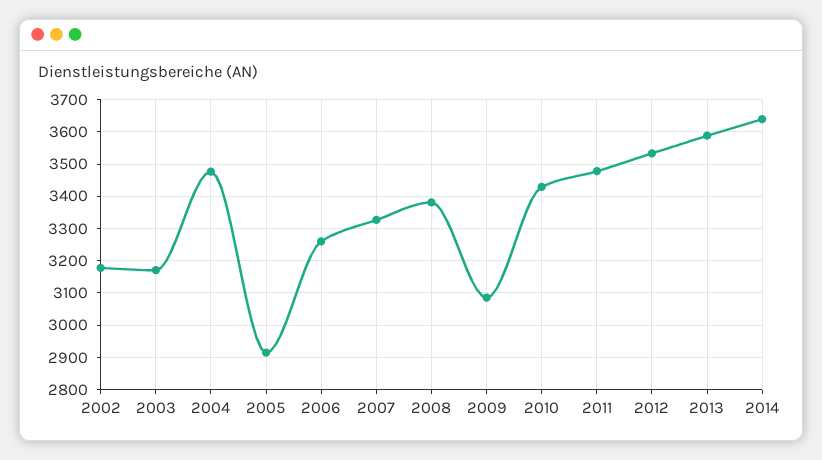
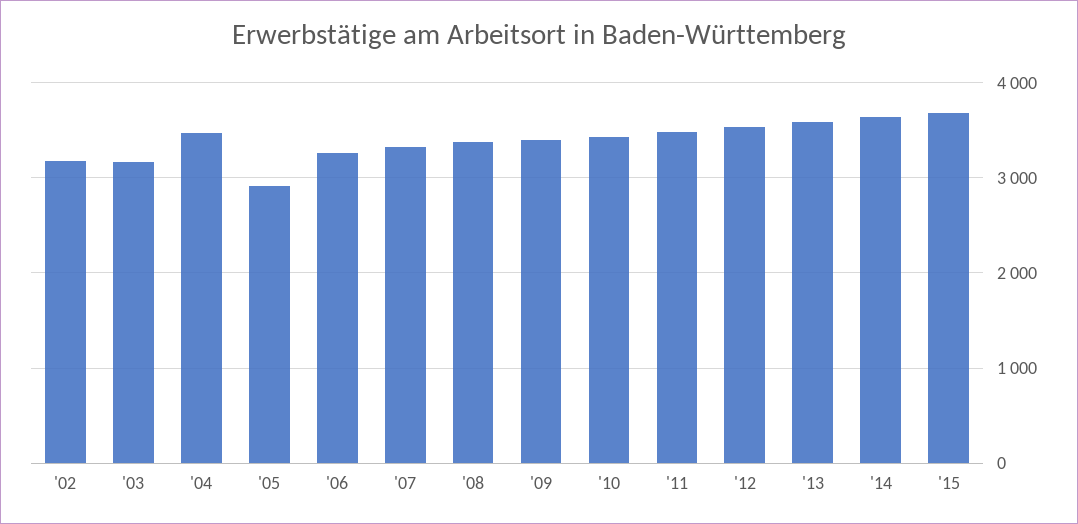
2009: 3080 -> 3400
'15: none -> 3700

